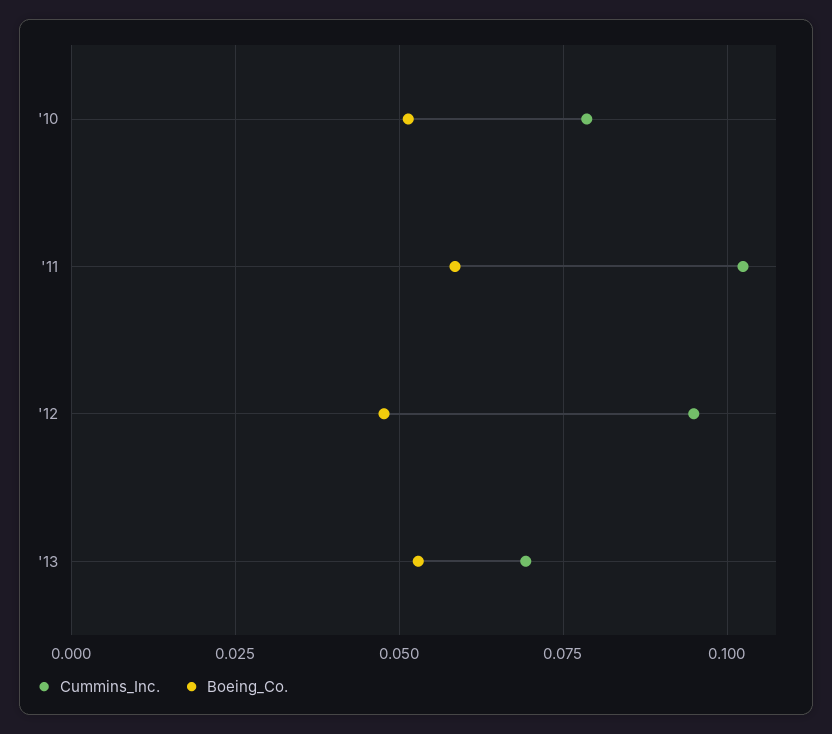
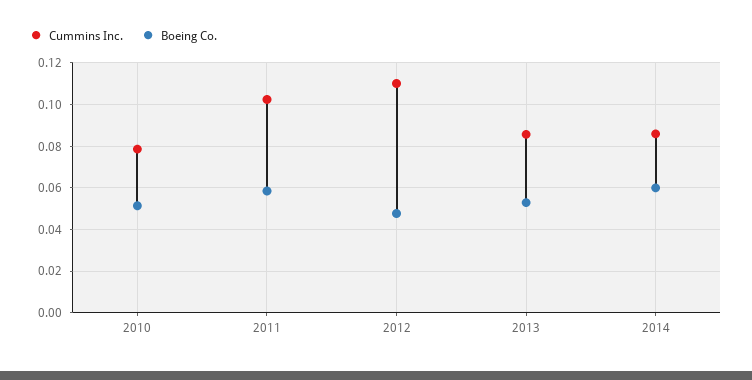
Cummins_Inc., '12: 0.095 -> 0.11
Cummins_Inc., '13: 0.07 -> 0.085
Cummins_Inc., 2014: none -> 0.085
Boeing_Co., 2014: none -> 0.06

